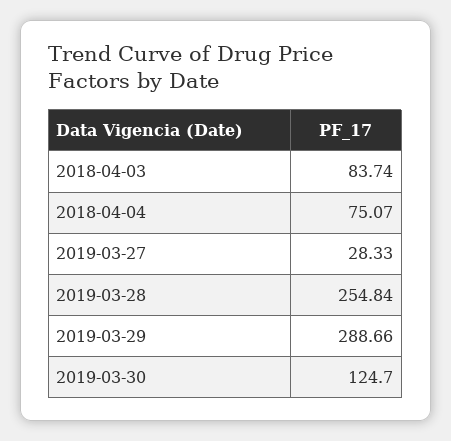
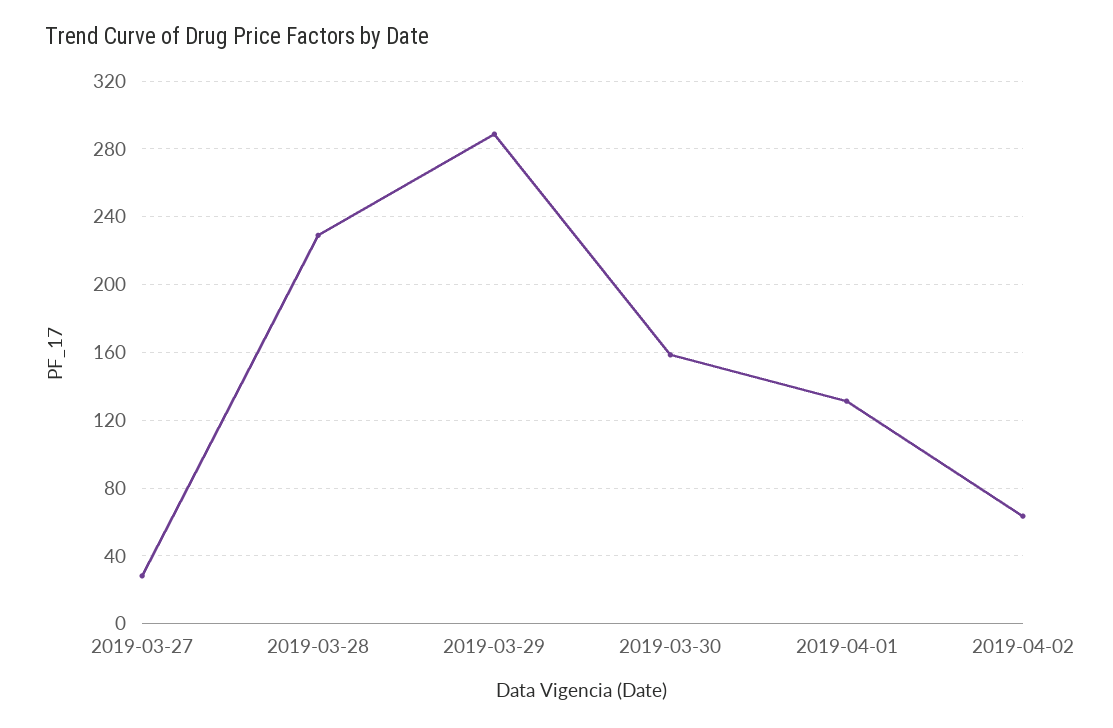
2018-04-03: 83.74 -> none
2018-04-04: 75.07 -> none
2019-03-28: 254.84 -> 230
2019-03-30: 124.7 -> 160
2019-04-01: none -> 130
2019-04-02: none -> 65

